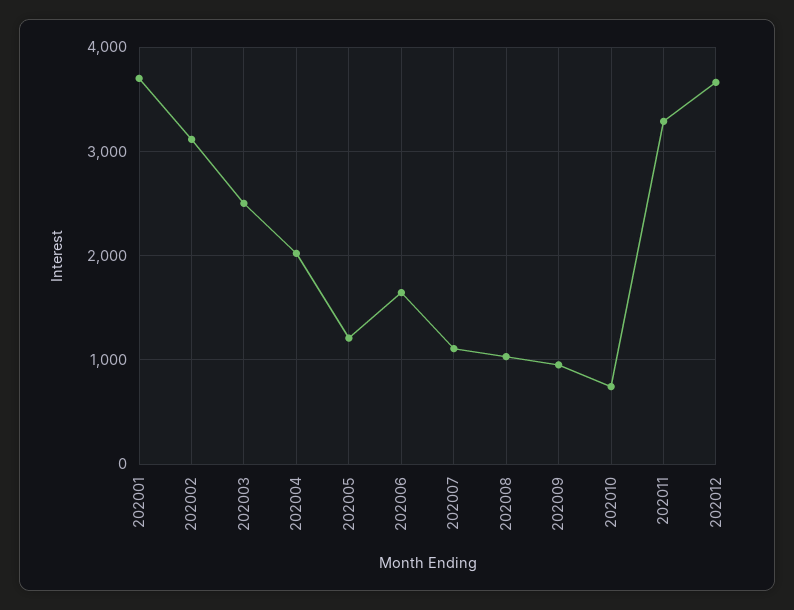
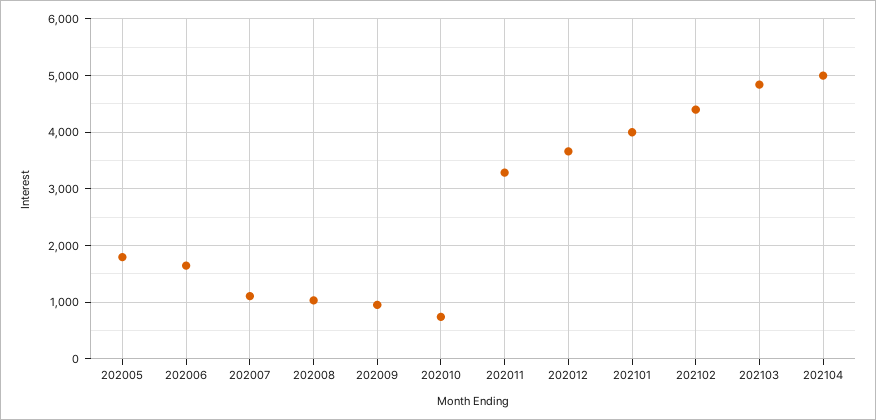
202001: 3700 -> none
202002: 3100 -> none
202003: 2500 -> none
202004: 2000 -> none
202005: 1200 -> 1800
202101: none -> 4000
202102: none -> 4400
202103: none -> 4800
202104: none -> 5000

